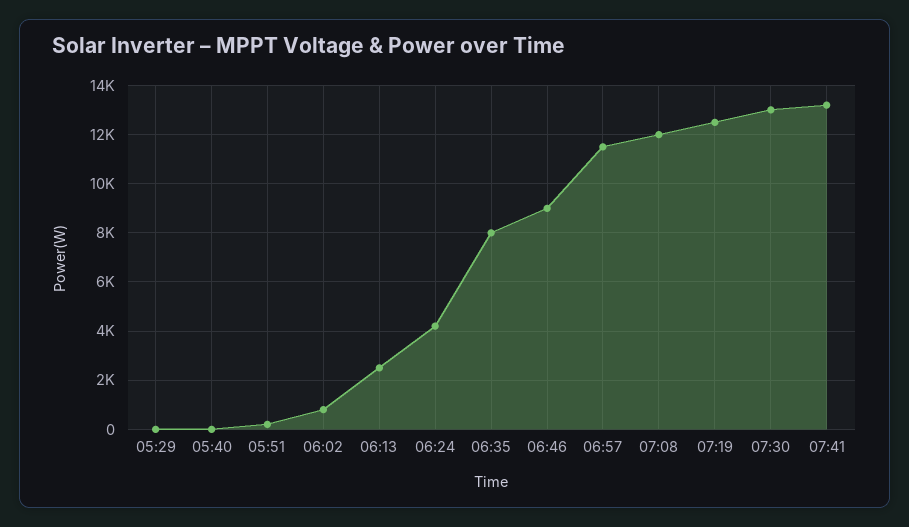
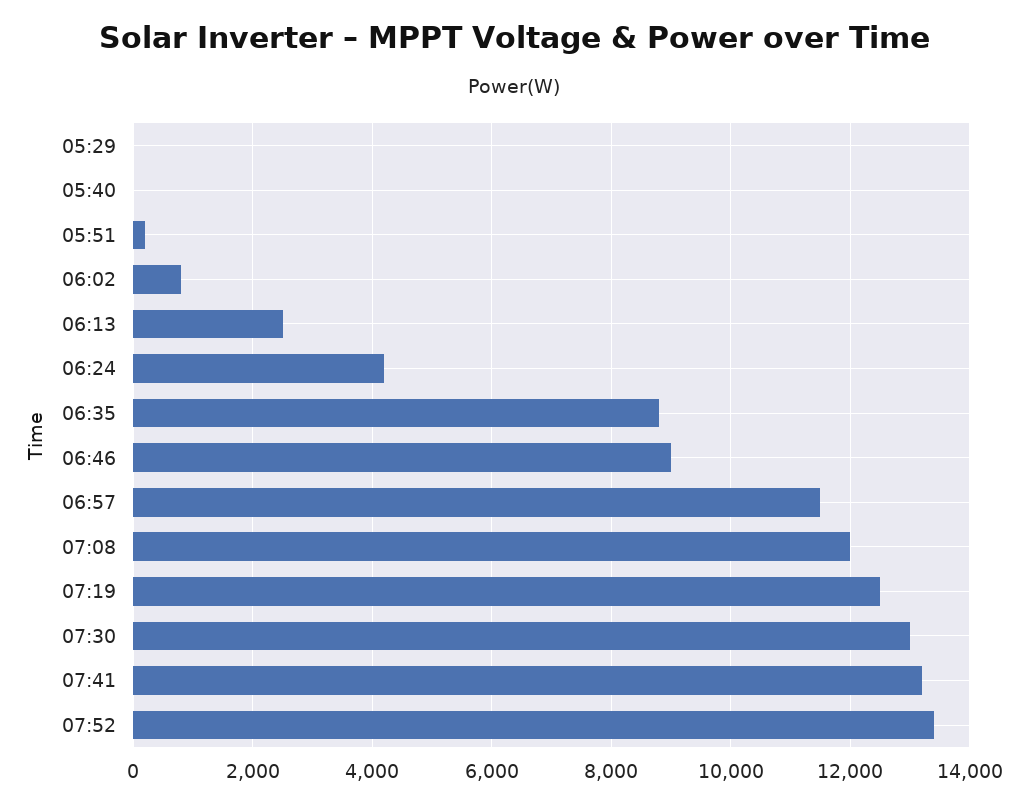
06:35: 8000 -> 8800
07:52: none -> 13400

